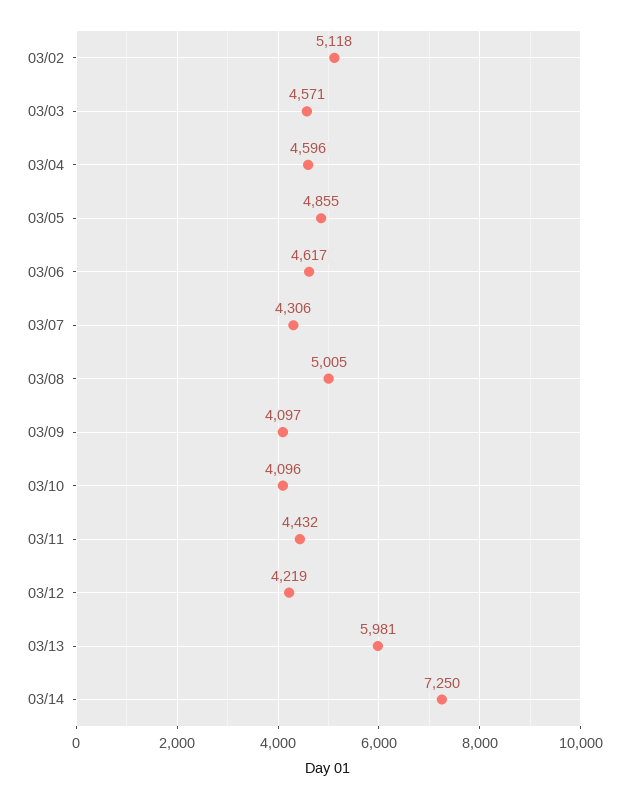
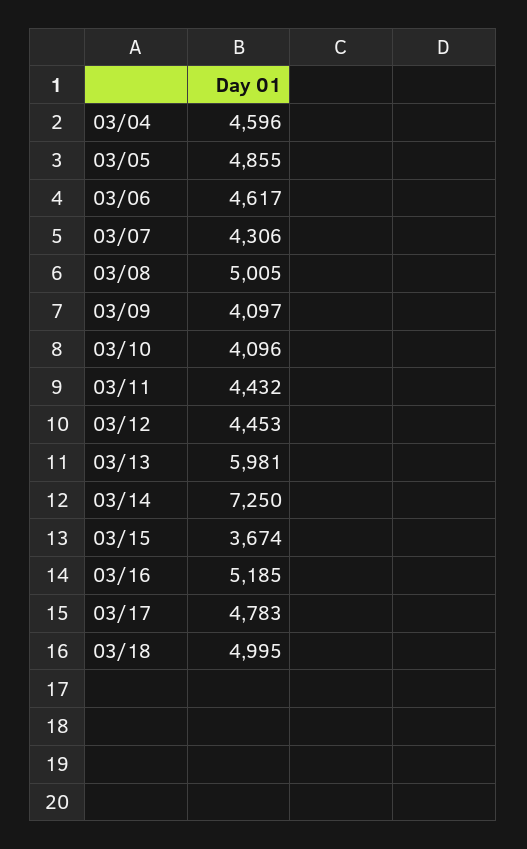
03/02: 5118 -> none
03/03: 4571 -> none
03/12: 4219 -> 4453
03/15: none -> 3674
03/16: none -> 5185
03/17: none -> 4783
03/18: none -> 4995

